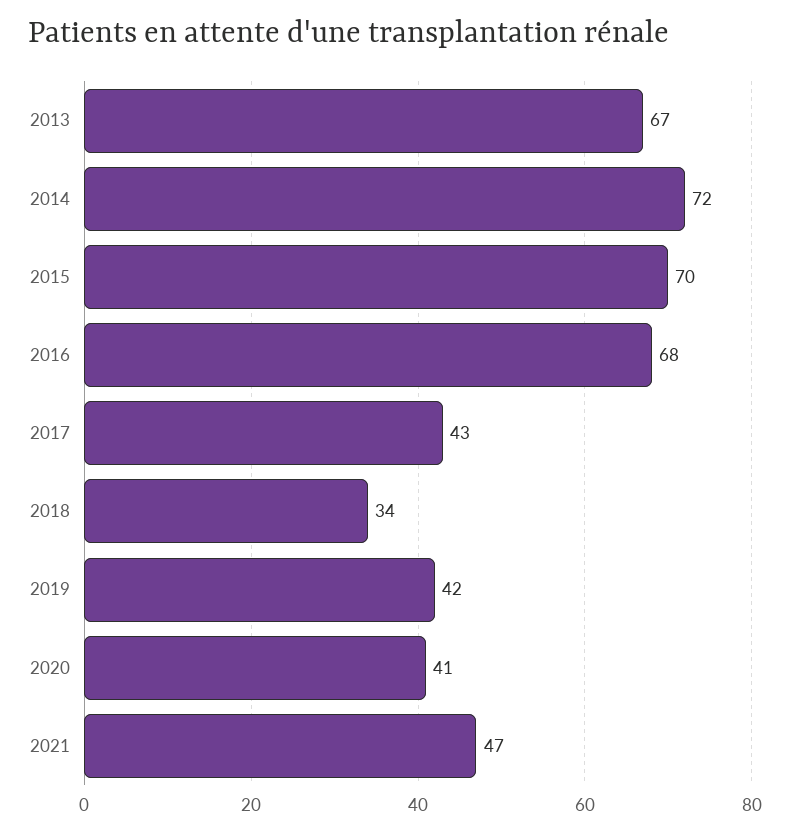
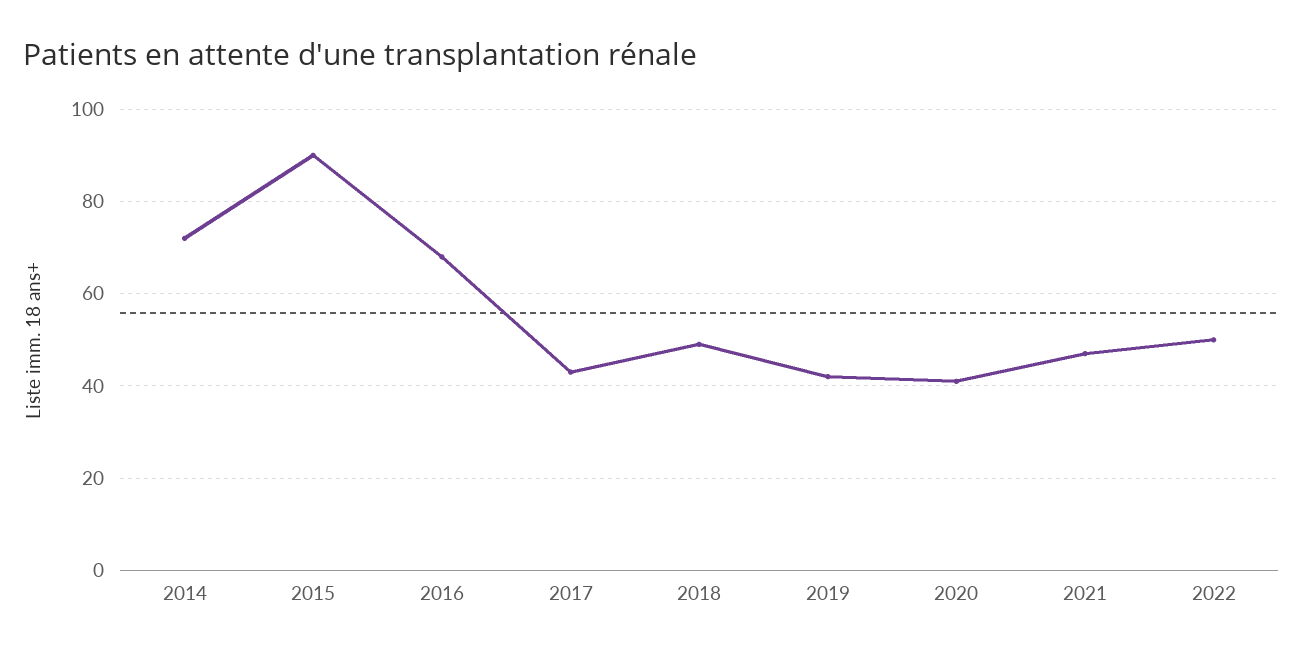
2013: 67 -> none
2015: 70 -> 90
2018: 34 -> 50
2022: none -> 50

